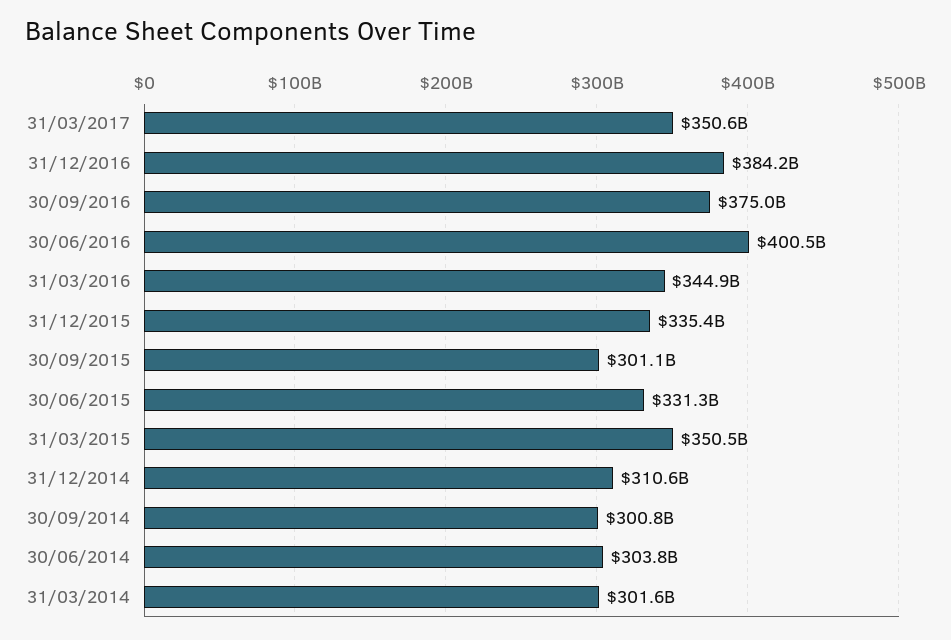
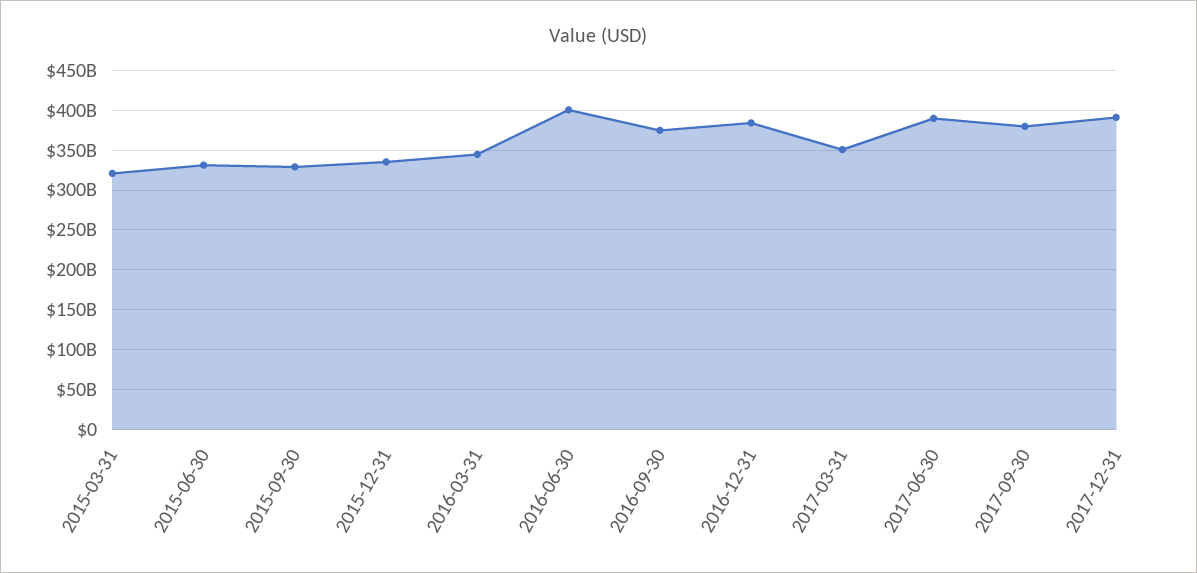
30/09/2015: 301100000000 -> 330000000000
31/03/2015: 350500000000 -> 320000000000
31/12/2014: 310600000000 -> none
30/09/2014: 300800000000 -> none
30/06/2014: 303800000000 -> none
31/03/2014: 301600000000 -> none
2017-06-30: none -> 390000000000
2017-09-30: none -> 380000000000
2017-12-31: none -> 390000000000

